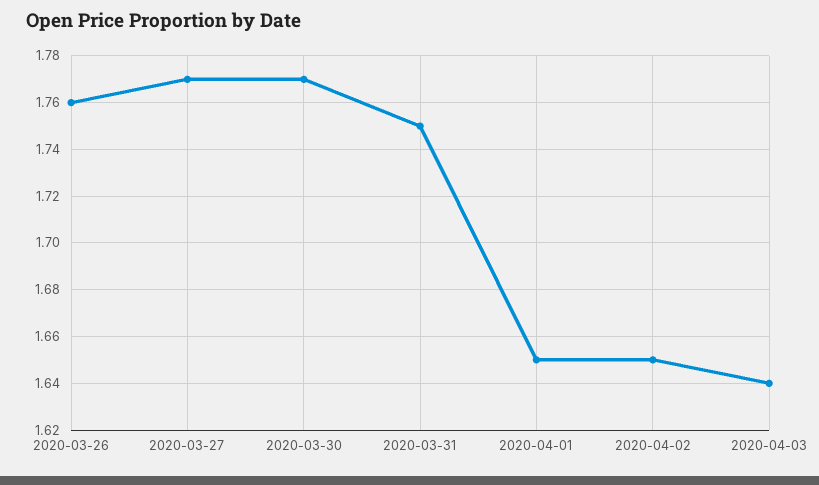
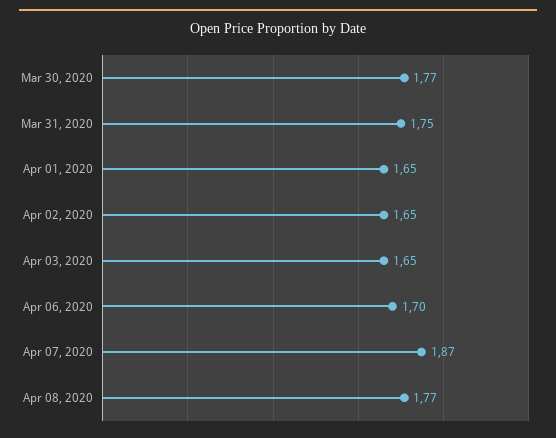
2020-03-26: 1.76 -> none
2020-03-27: 1.77 -> none
2020-04-03: 1.64 -> 1.65
Apr 06, 2020: none -> 1.7
Apr 07, 2020: none -> 1.87
Apr 08, 2020: none -> 1.77

